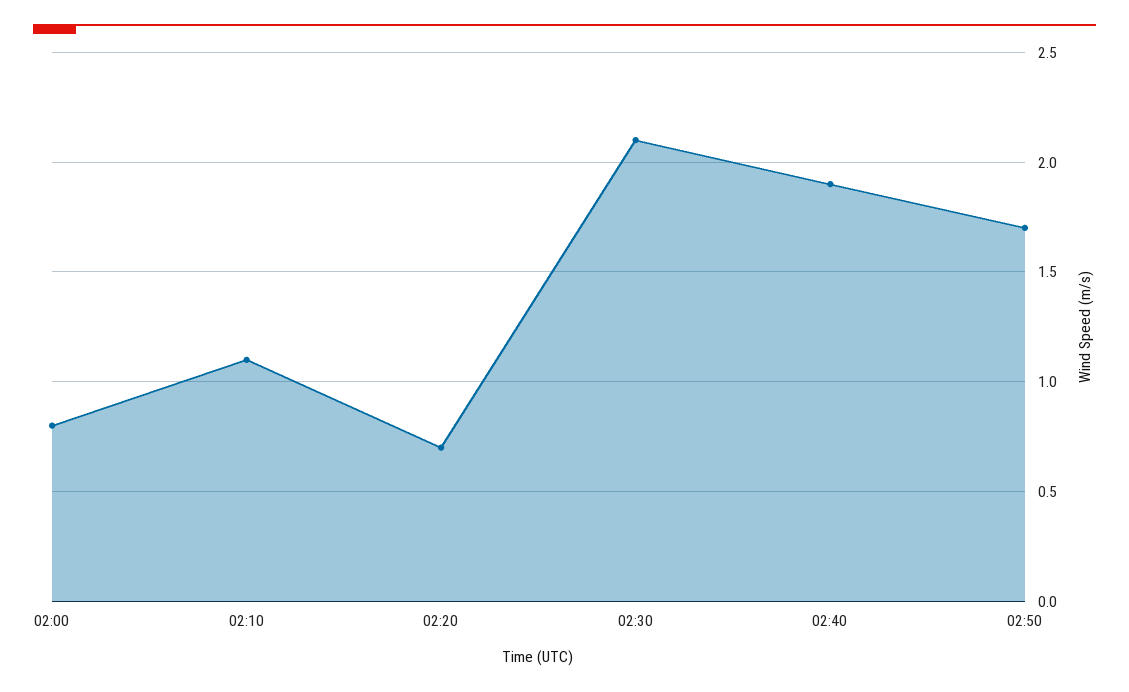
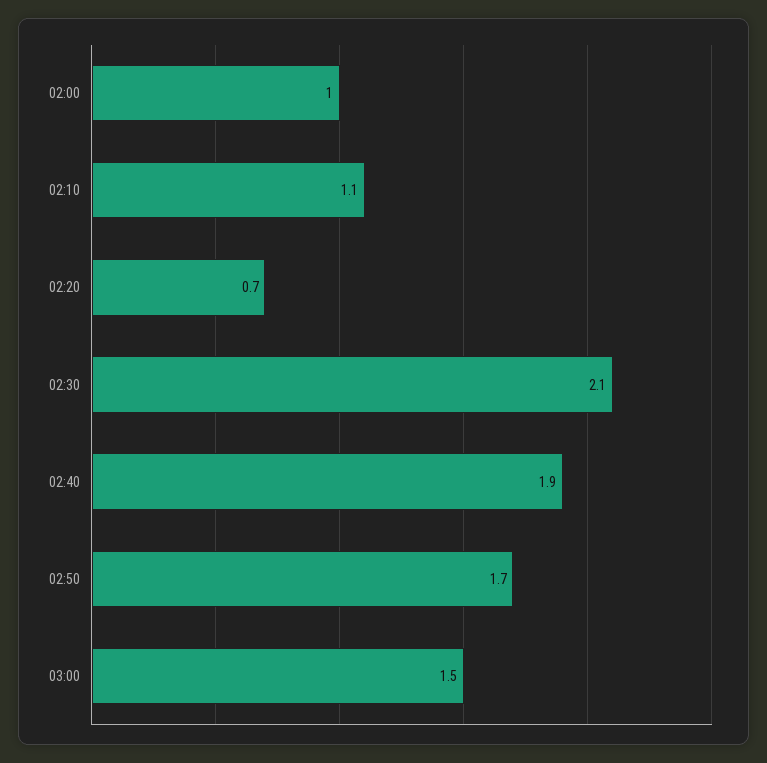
02:00: 0.8 -> 1
03:00: none -> 1.5

